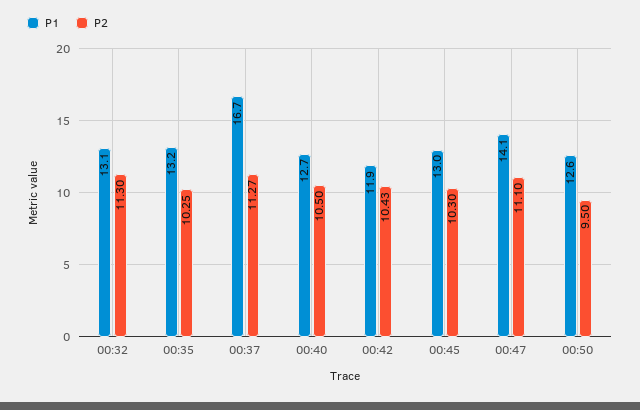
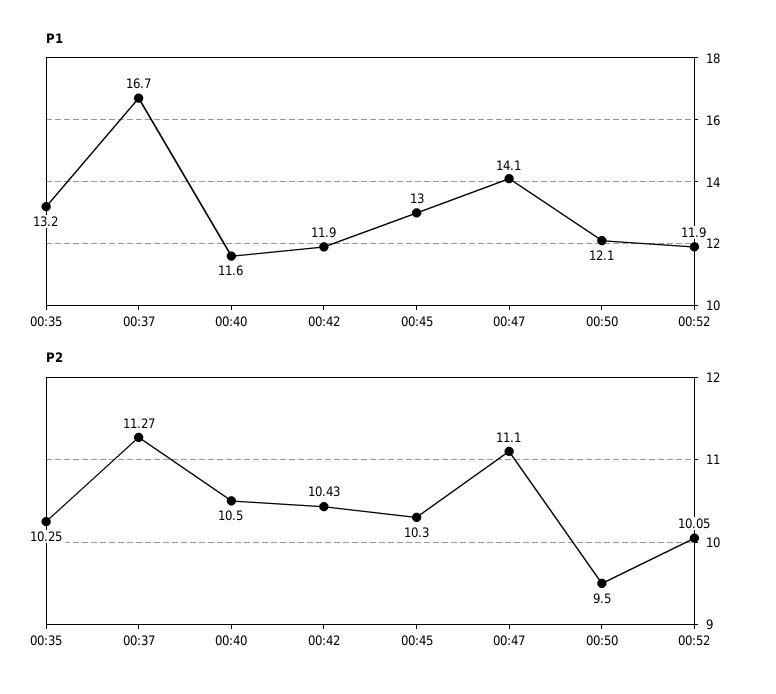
P1, 00:32: 13.1 -> none
P2, 00:32: 11.3 -> none
P1, 00:40: 12.7 -> 11.6
P1, 00:50: 12.6 -> 12.1
P1, 00:52: none -> 11.9
P2, 00:52: none -> 10.05

